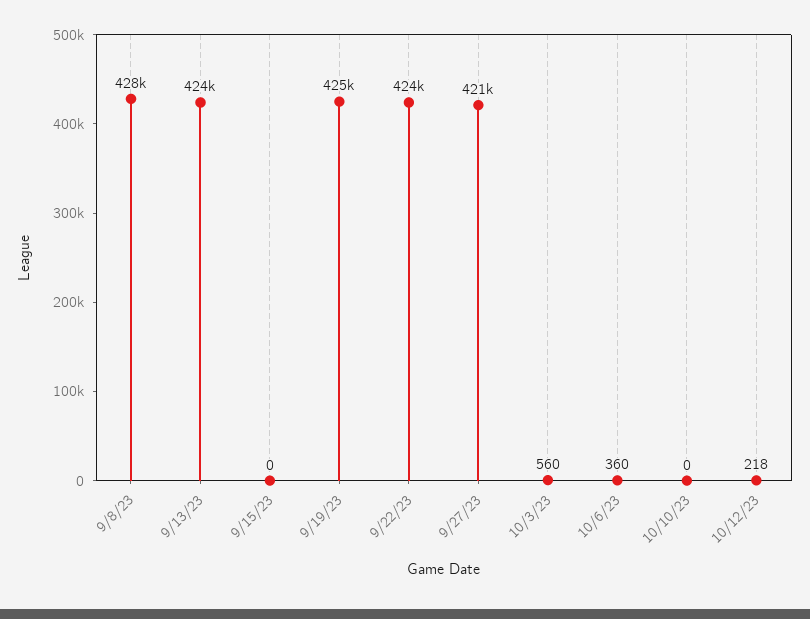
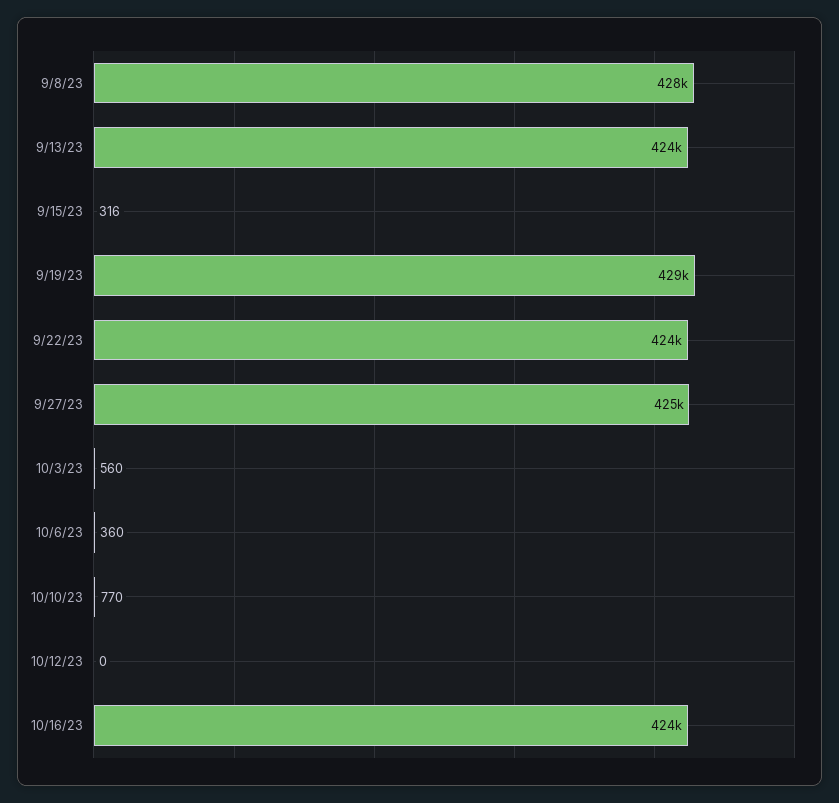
9/15/23: 0 -> 316
9/19/23: 425000 -> 429000
9/27/23: 421000 -> 425000
10/10/23: 0 -> 770
10/12/23: 218 -> 0
10/16/23: none -> 424000

